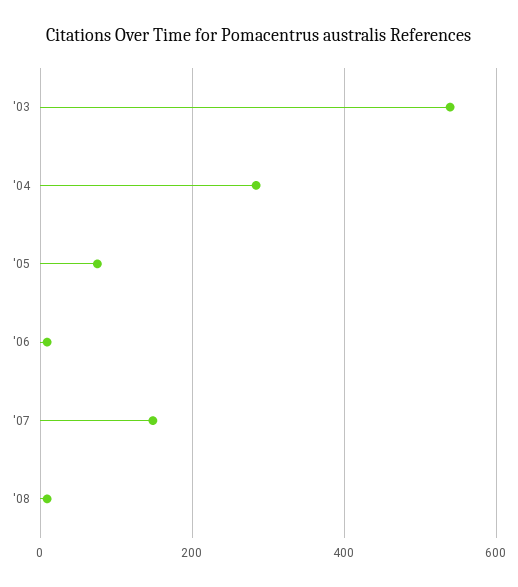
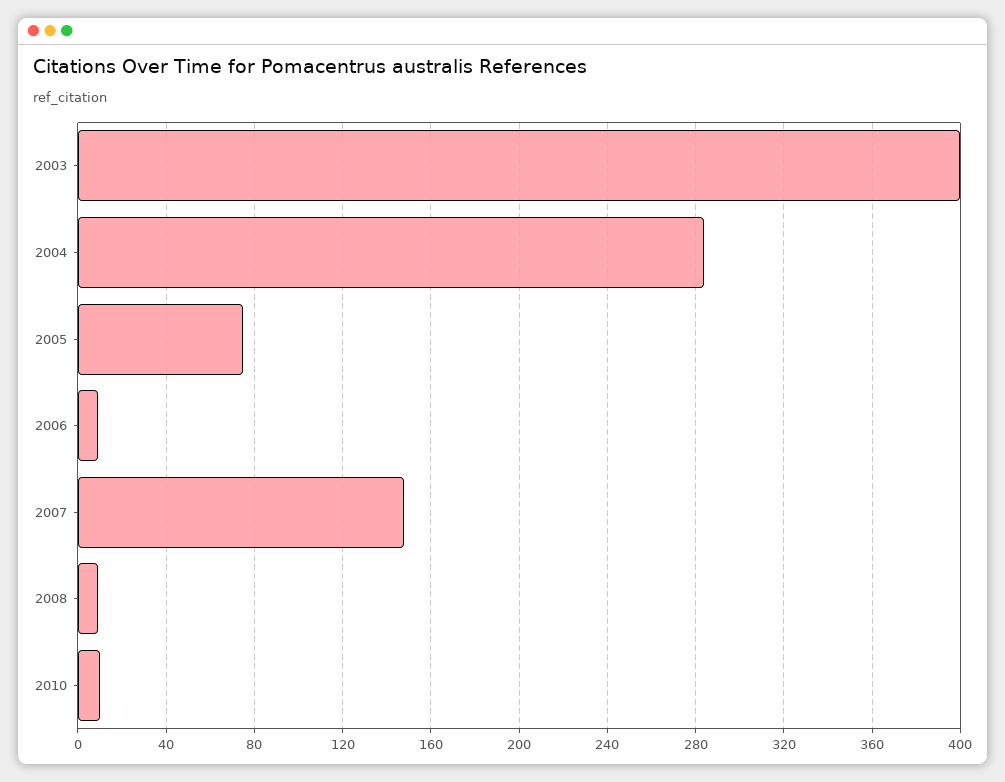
'03: 540 -> 400
2010: none -> 10

